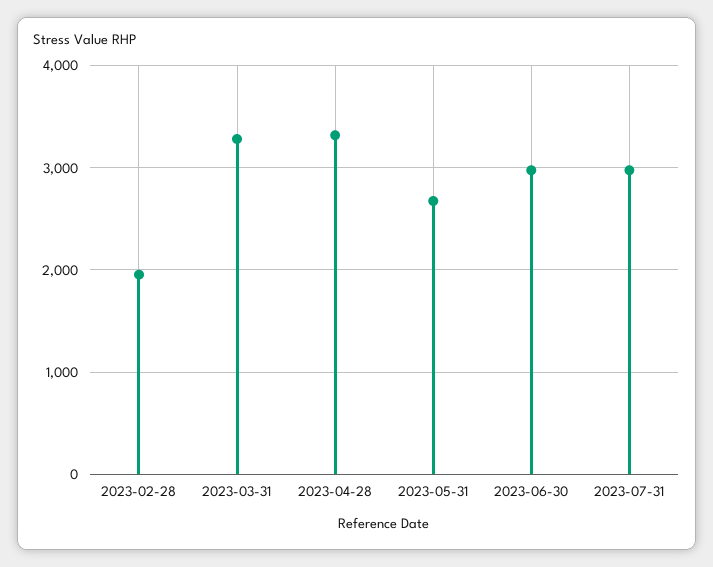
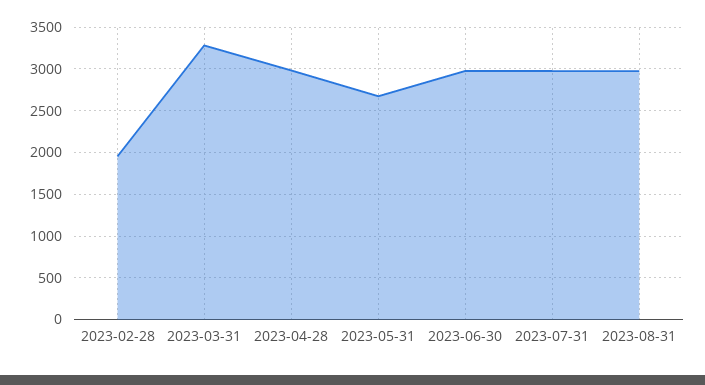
2023-04-28: 3300 -> 3000
2023-08-31: none -> 3000

